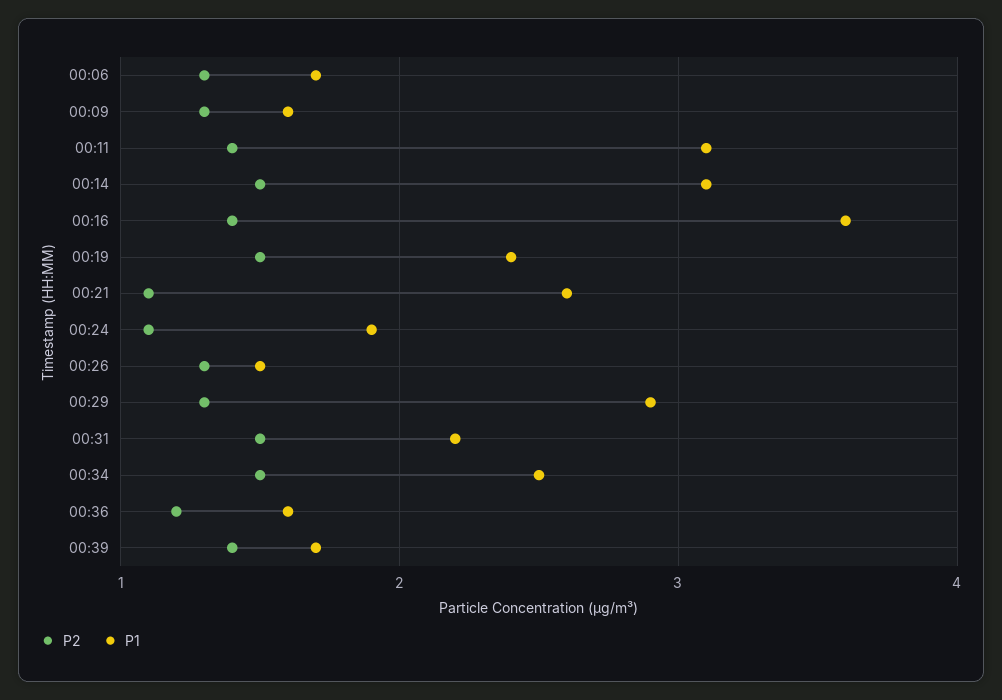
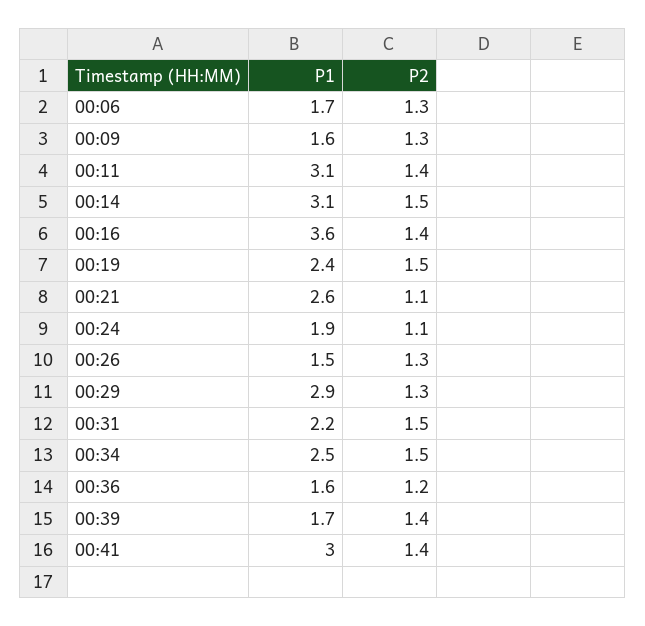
P1, 00:41: none -> 3
P2, 00:41: none -> 1.4

